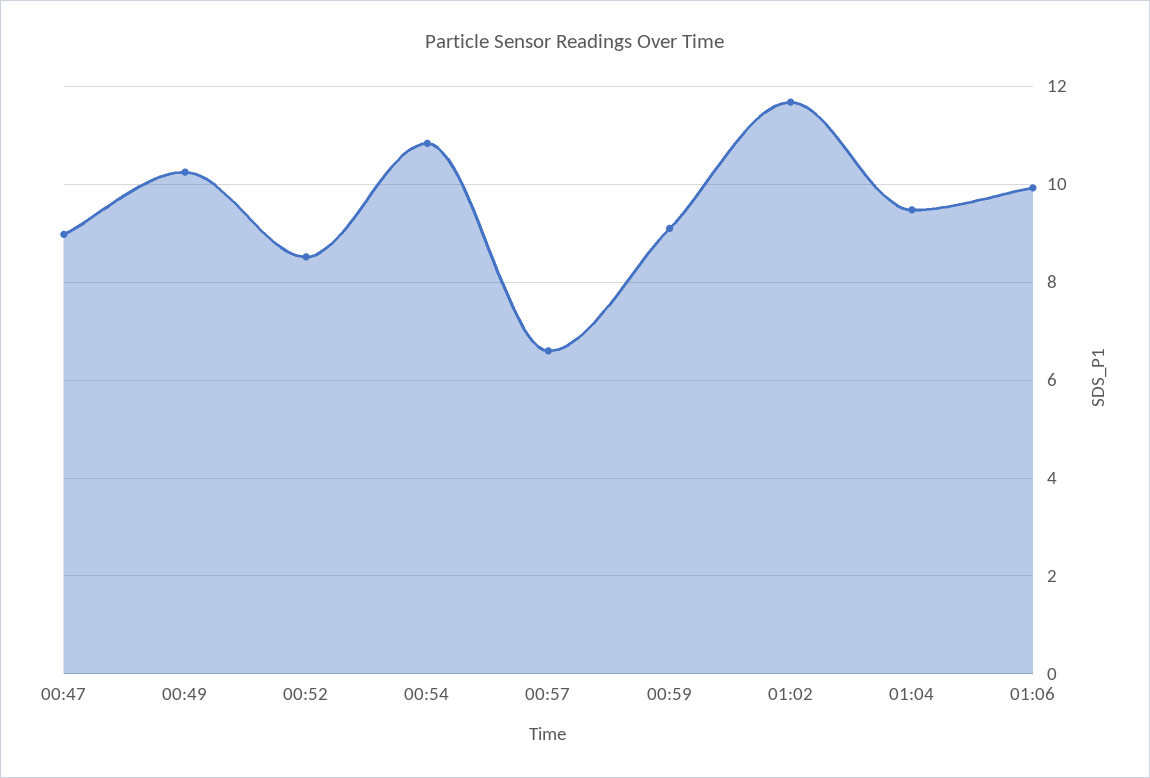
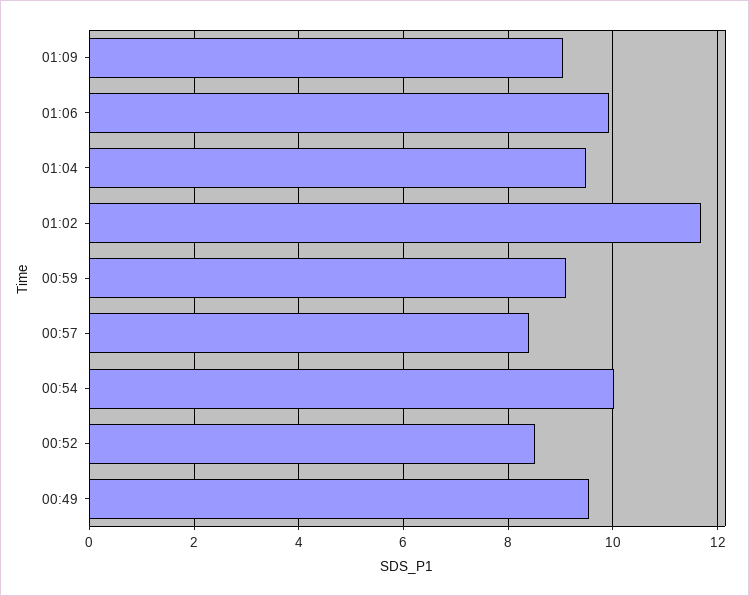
00:47: 9 -> none
00:49: 10.2 -> 9.6
00:54: 10.8 -> 10
00:57: 6.6 -> 8.4
01:09: none -> 9

